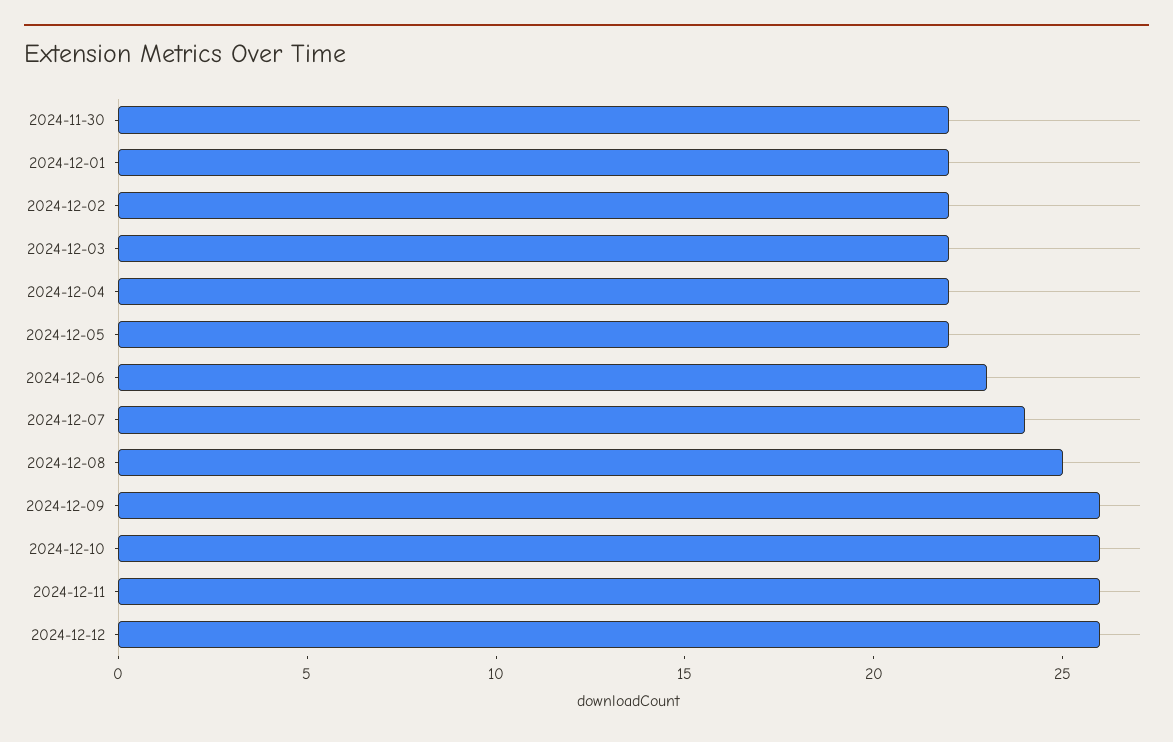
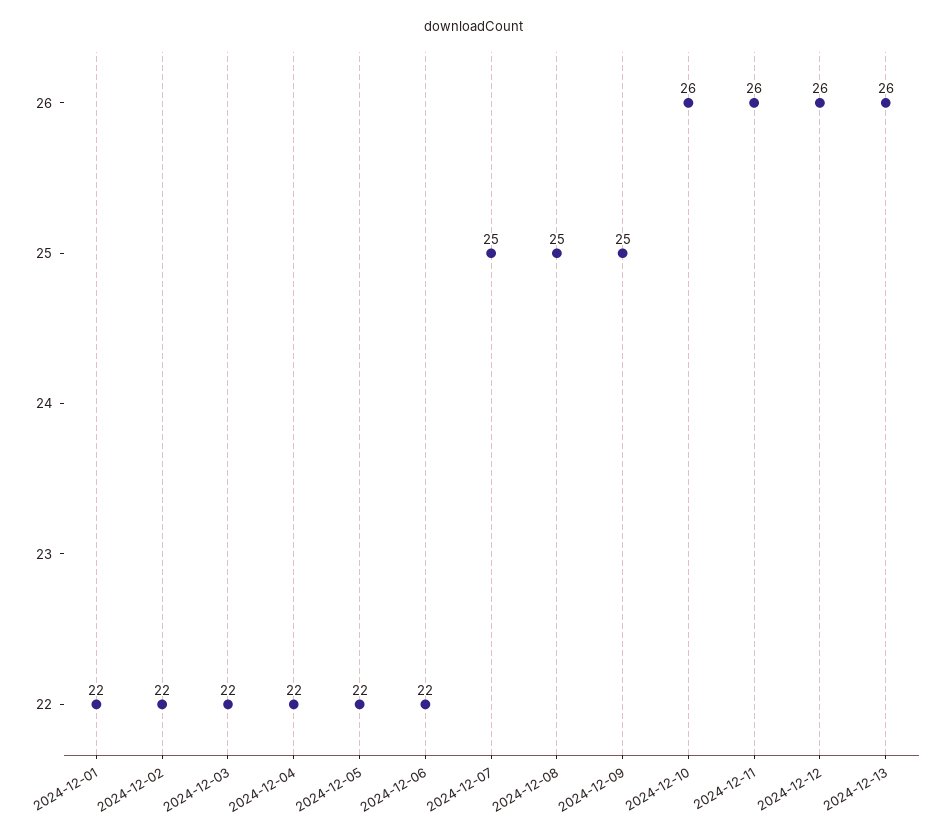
2024-11-30: 22 -> none
2024-12-06: 23 -> 22
2024-12-07: 24 -> 25
2024-12-09: 26 -> 25
2024-12-13: none -> 26

